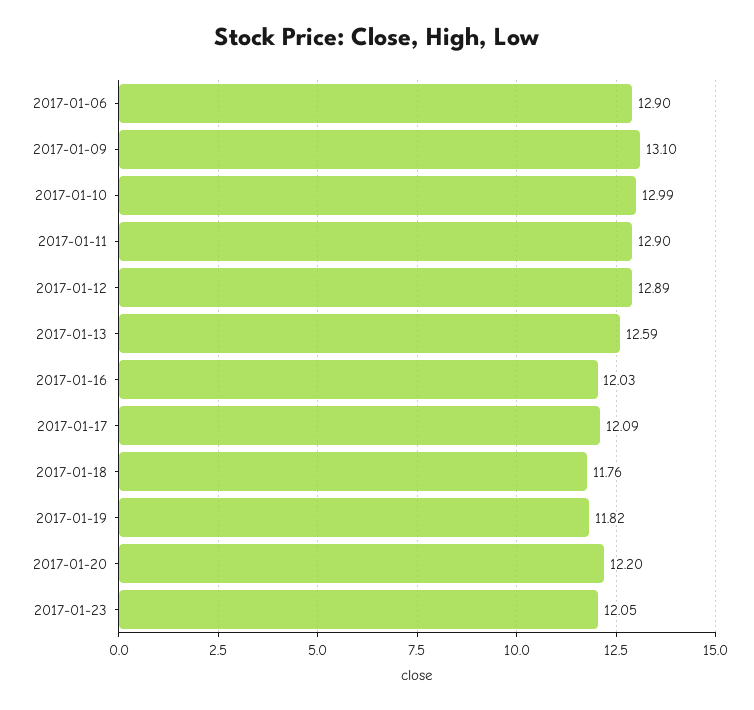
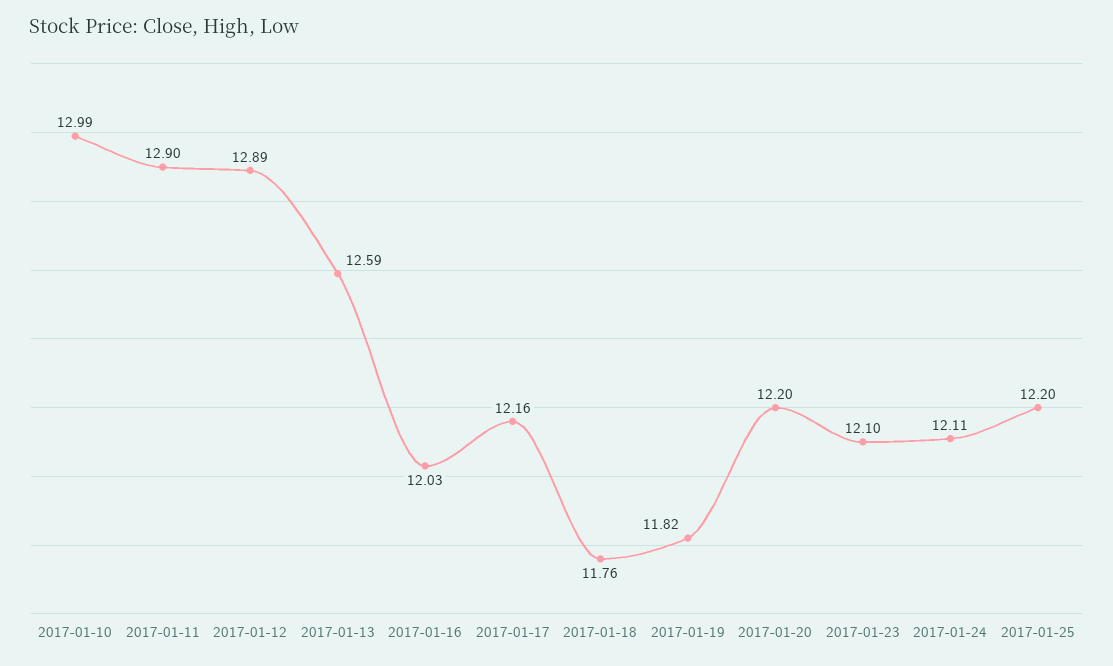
2017-01-06: 12.9 -> none
2017-01-09: 13.1 -> none
2017-01-17: 12.09 -> 12.16
2017-01-23: 12.05 -> 12.1
2017-01-24: none -> 12.11
2017-01-25: none -> 12.2

